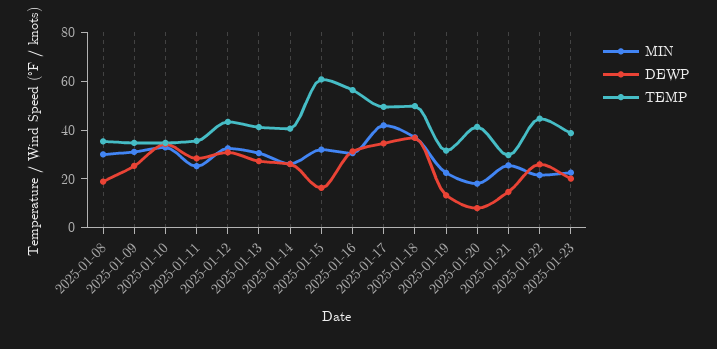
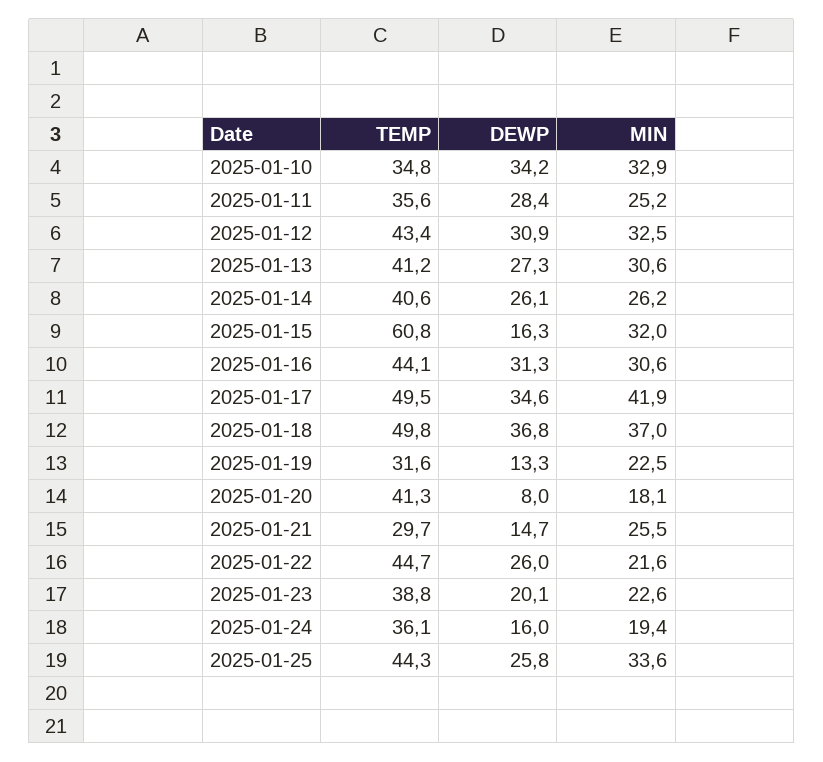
MIN, 2025-01-08: 30 -> none
DEWP, 2025-01-08: 20 -> none
TEMP, 2025-01-08: 35 -> none
MIN, 2025-01-09: 30 -> none
DEWP, 2025-01-09: 25 -> none
TEMP, 2025-01-09: 35 -> none
TEMP, 2025-01-16: 55 -> 44.1
TEMP, 2025-01-24: none -> 36.1
DEWP, 2025-01-24: none -> 16
MIN, 2025-01-24: none -> 19.4
TEMP, 2025-01-25: none -> 44.3
DEWP, 2025-01-25: none -> 25.8
MIN, 2025-01-25: none -> 33.6

